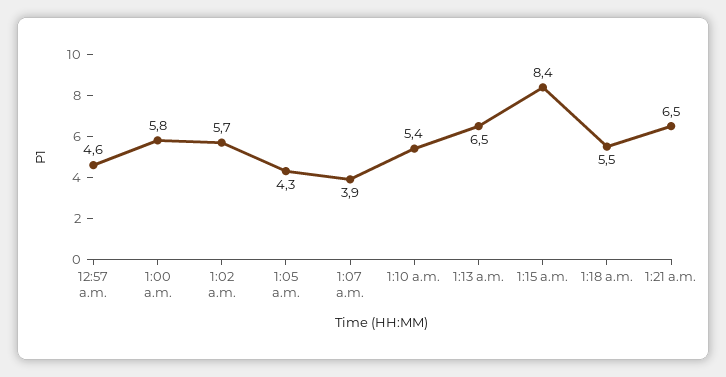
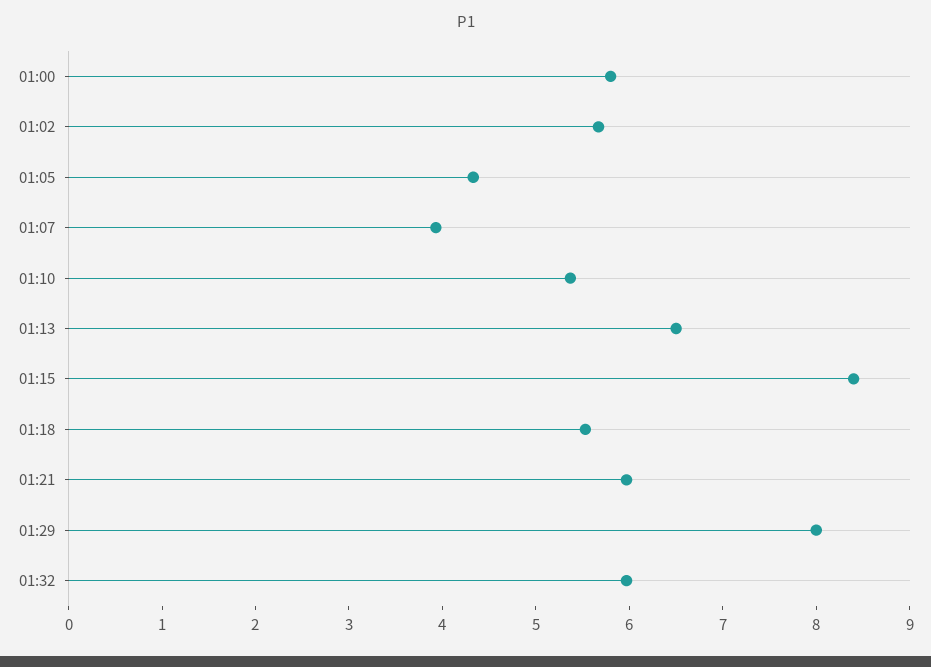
12:57 a.m.: 4.6 -> none
1:21 a.m.: 6.5 -> 6
01:29: none -> 8
01:32: none -> 6

